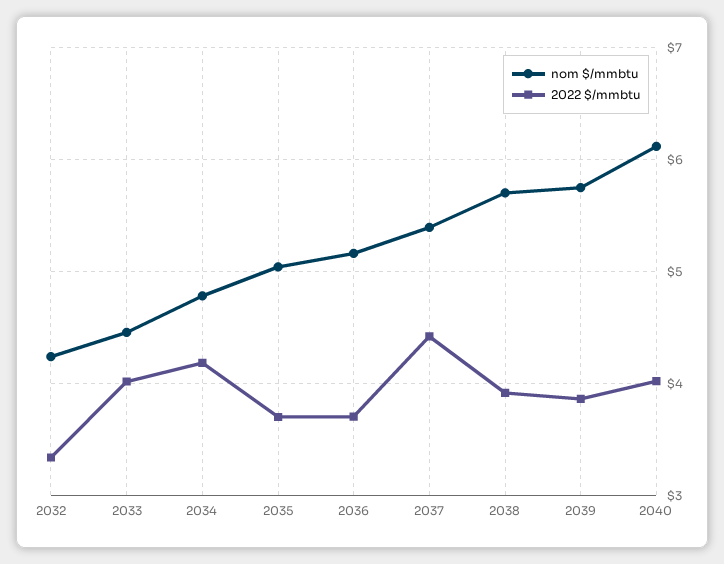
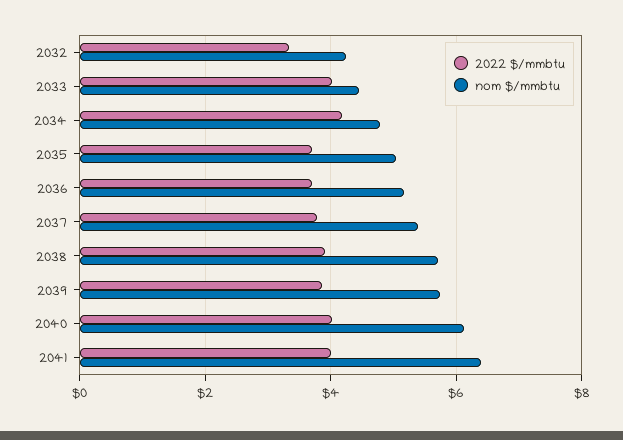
2022 $/mmbtu, 2037: 4.4 -> 3.8
2022 $/mmbtu, 2041: none -> 4
nom $/mmbtu, 2041: none -> 6.4

